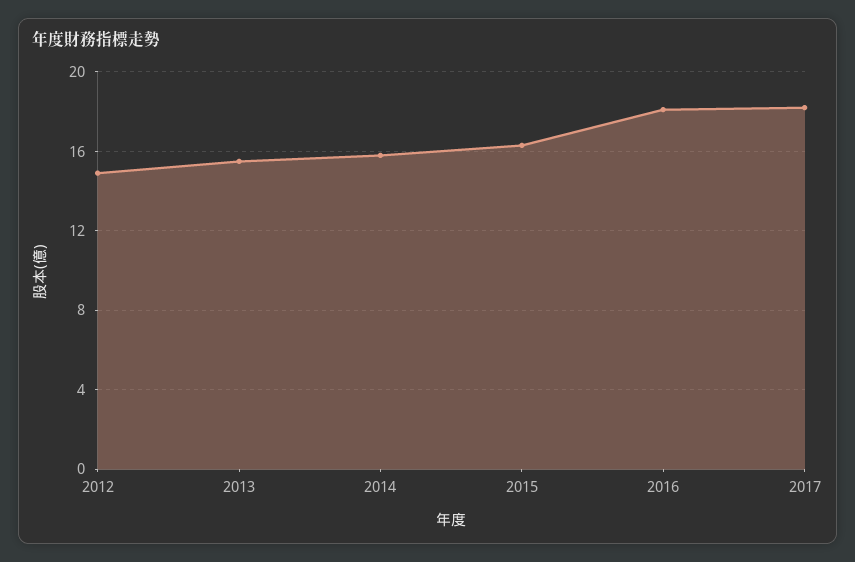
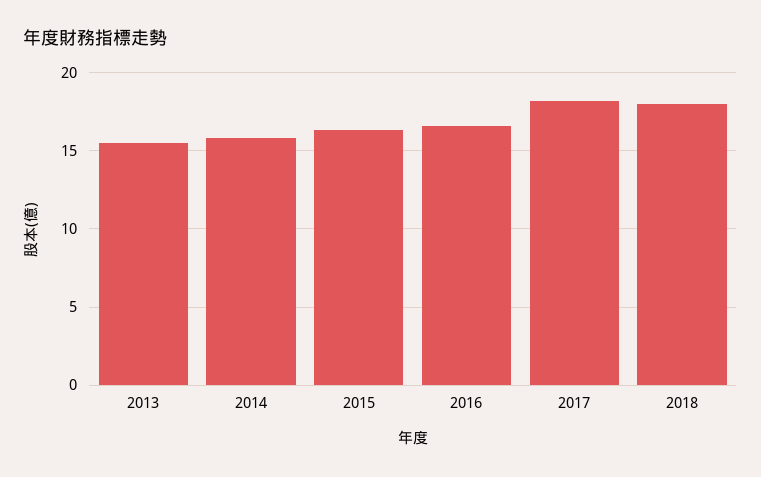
2012: 15 -> none
2016: 18 -> 16.5
2018: none -> 18

